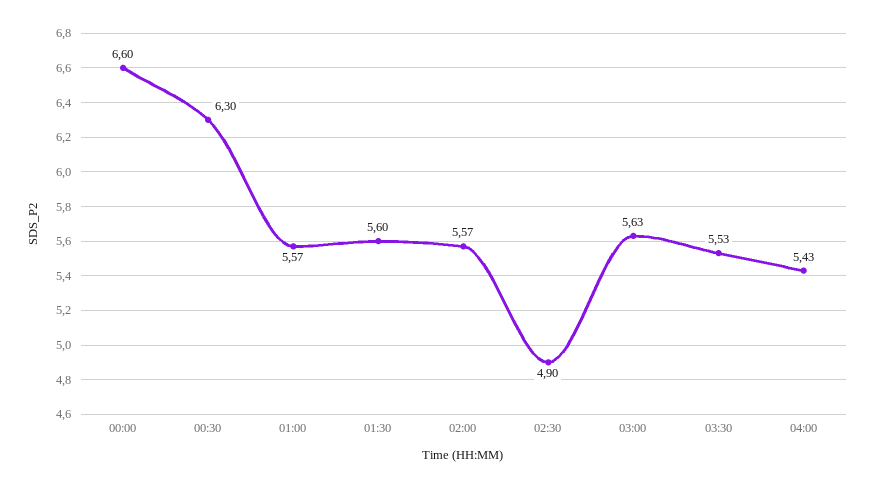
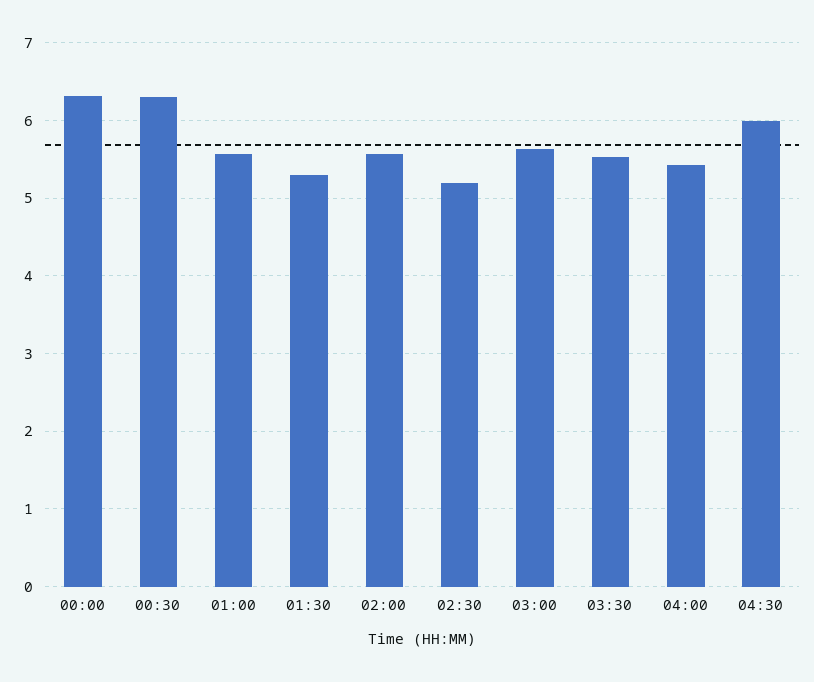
00:00: 6.6 -> 6.3
01:30: 5.6 -> 5.3
02:30: 4.9 -> 5.2
04:30: none -> 6

